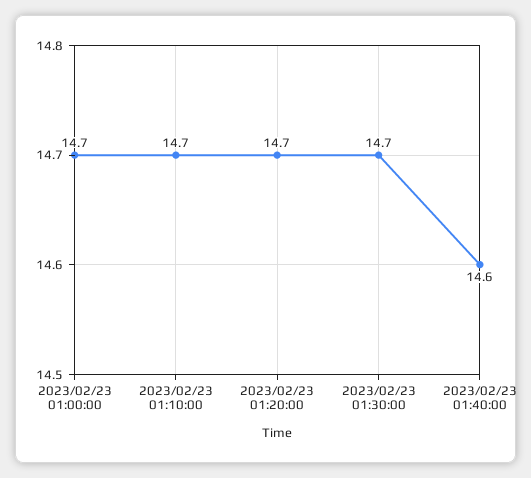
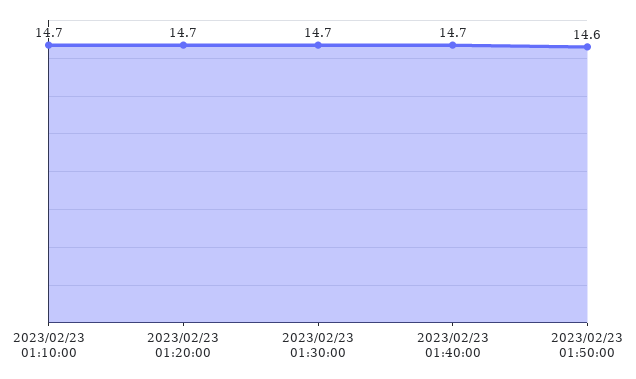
2023/02/23 01:00:00: 14.7 -> none
2023/02/23 01:40:00: 14.6 -> 14.7
2023/02/23 01:50:00: none -> 14.6

